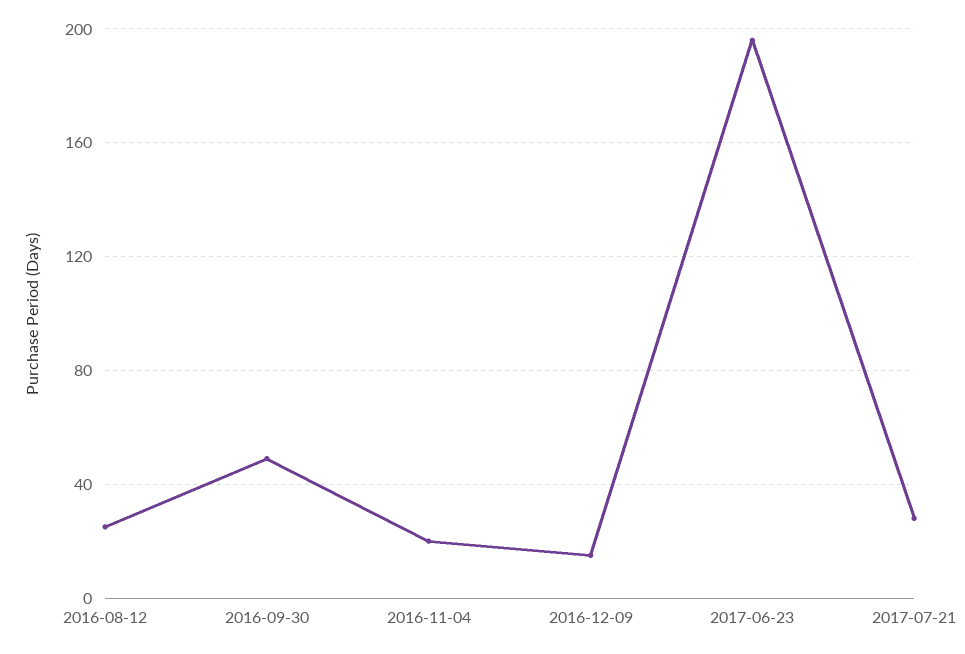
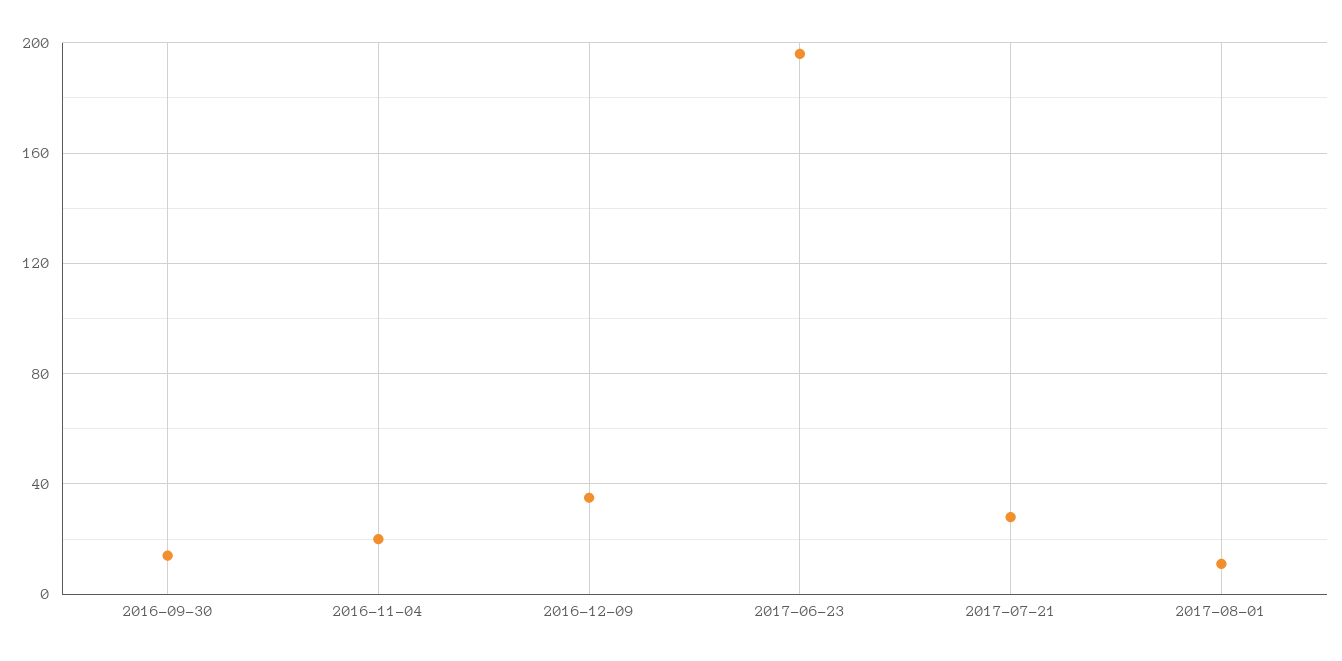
2016-08-12: 25 -> none
2016-09-30: 50 -> 15
2016-12-09: 15 -> 35
2017-08-01: none -> 10

